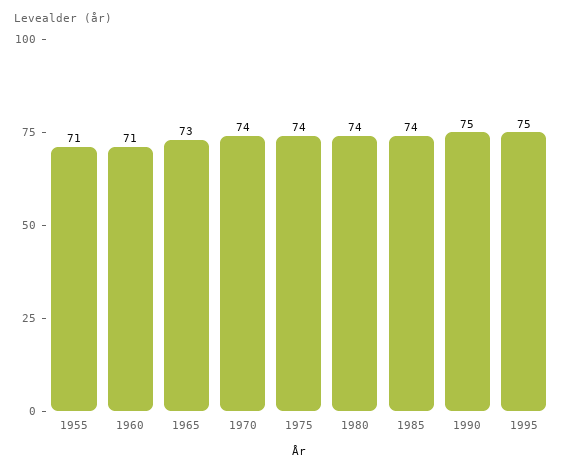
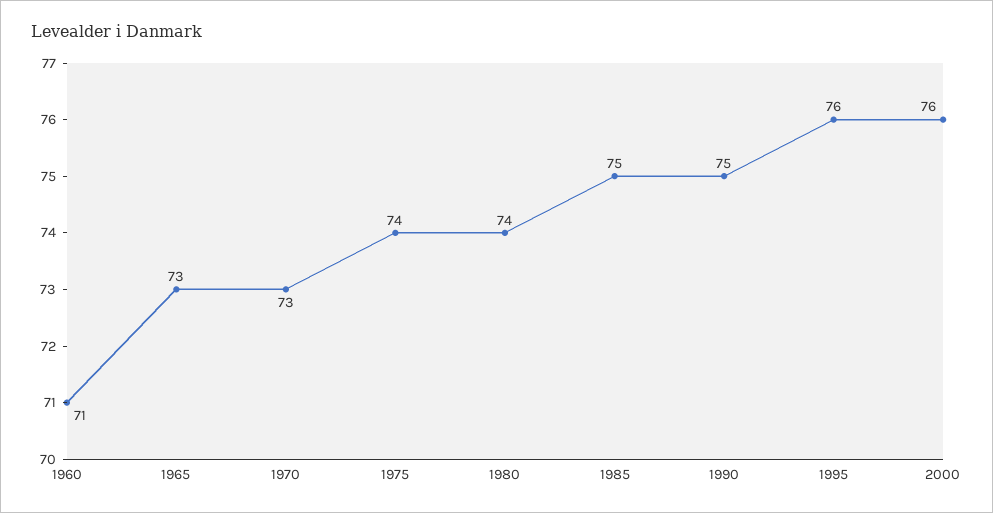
1955: 71 -> none
1970: 74 -> 73
1985: 74 -> 75
1995: 75 -> 76
2000: none -> 76

